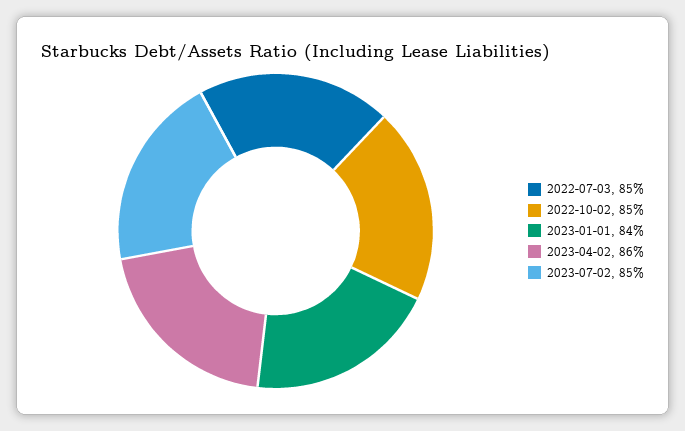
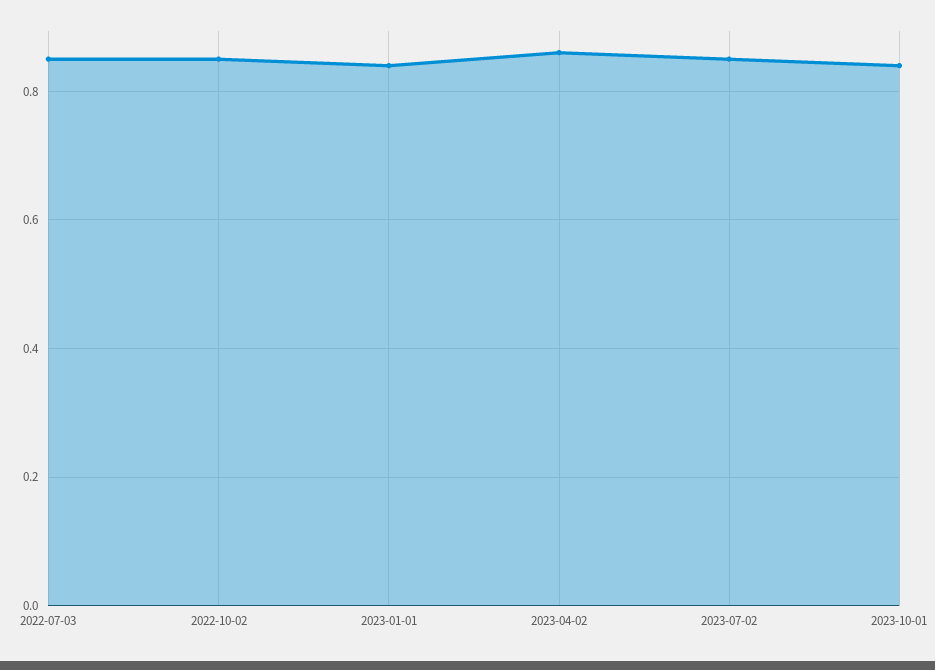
2023-10-01: none -> 0.85

